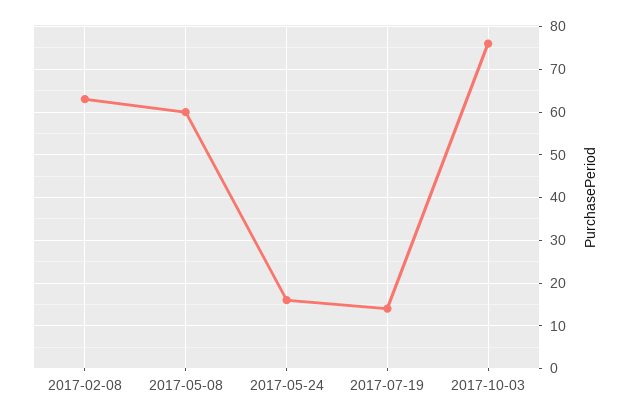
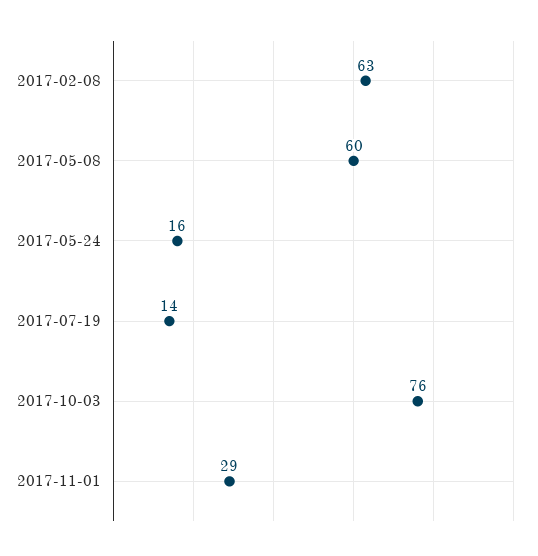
2017-11-01: none -> 29

